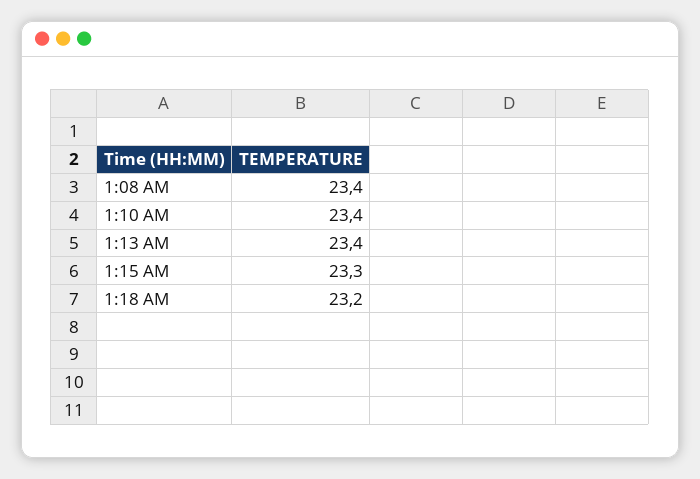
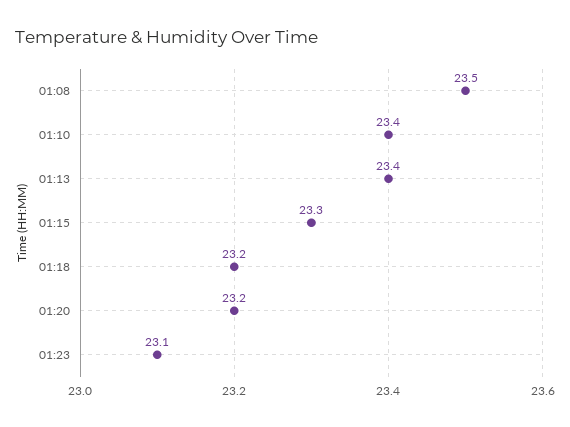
1:08 AM: 23.4 -> 23.5
01:20: none -> 23.2
01:23: none -> 23.1

